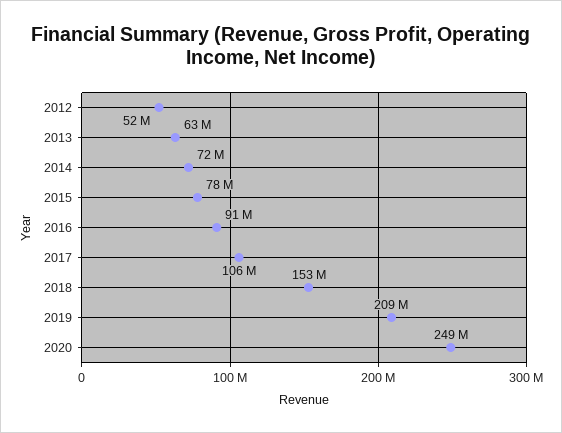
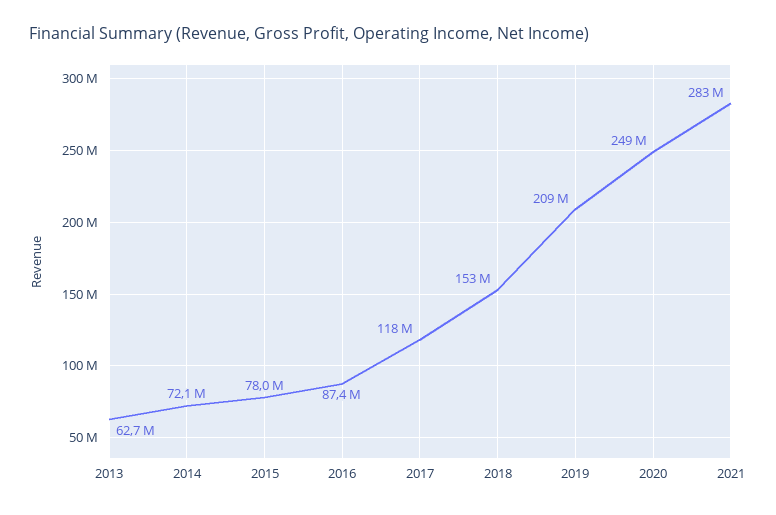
2012: 52000000 -> none
2016: 91000000 -> 87400000
2017: 106000000 -> 118000000
2021: none -> 283000000

